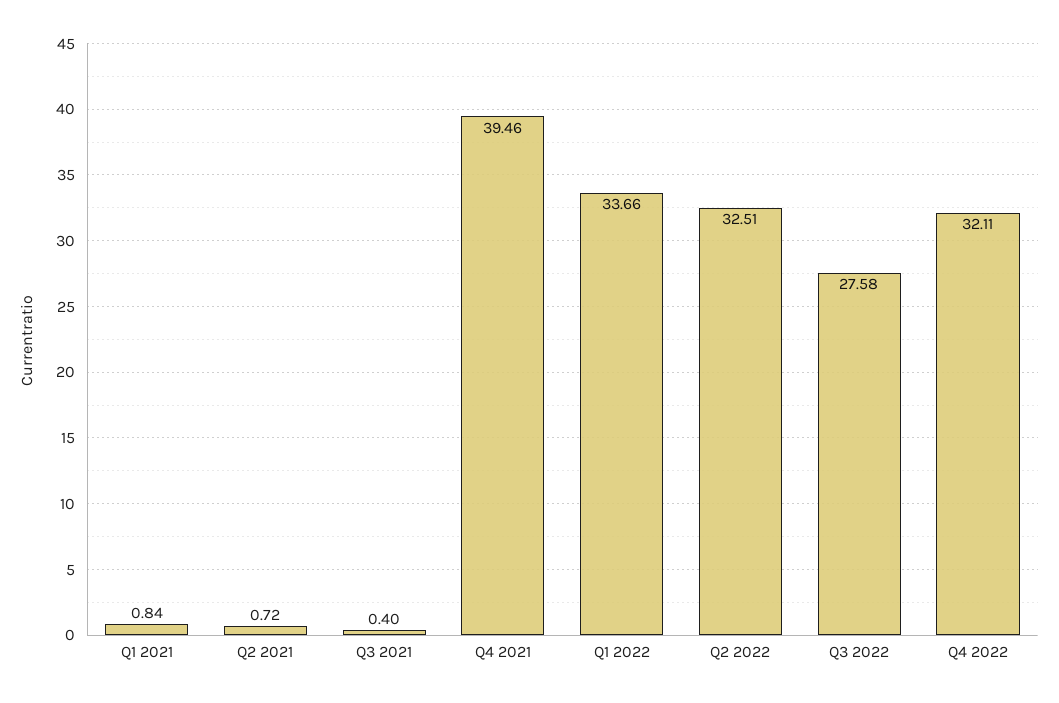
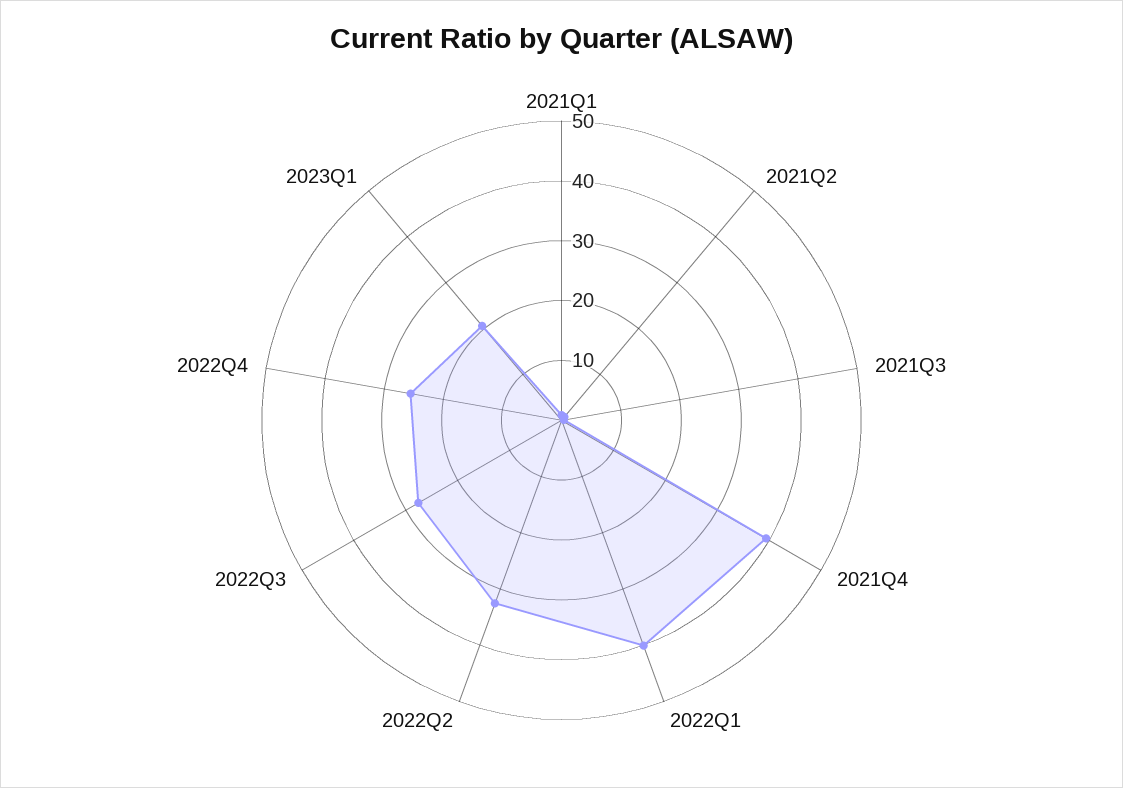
Q1 2022: 33.66 -> 40
Q4 2022: 32.11 -> 26
2023Q1: none -> 20

